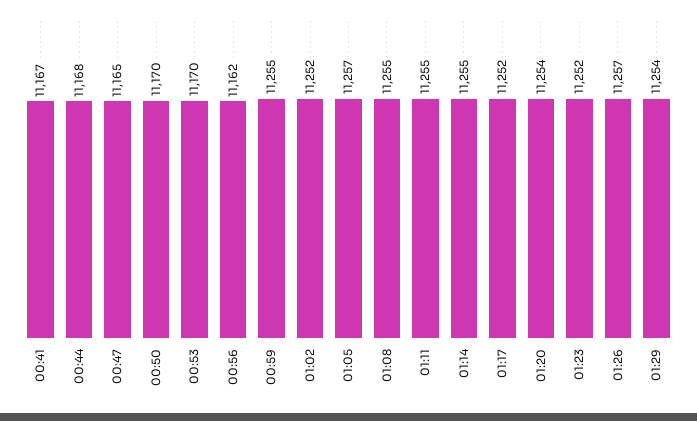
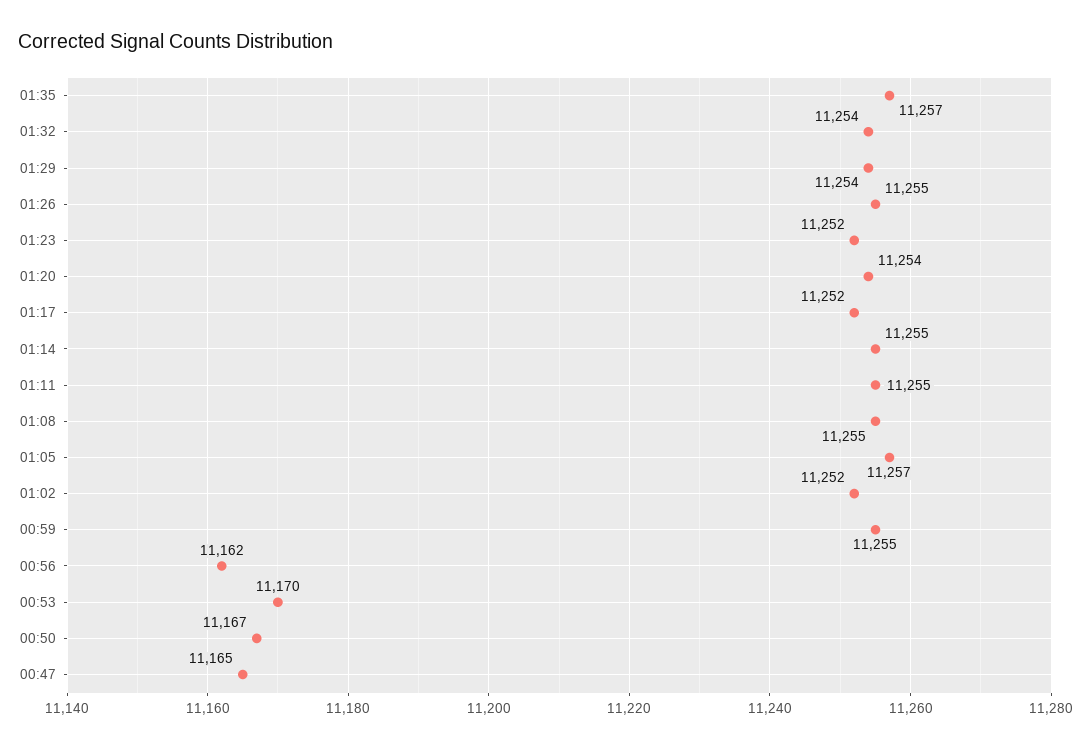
00:41: 11167 -> none
00:44: 11168 -> none
00:50: 11170 -> 11167
01:26: 11257 -> 11255
01:35: none -> 11257
01:32: none -> 11254

